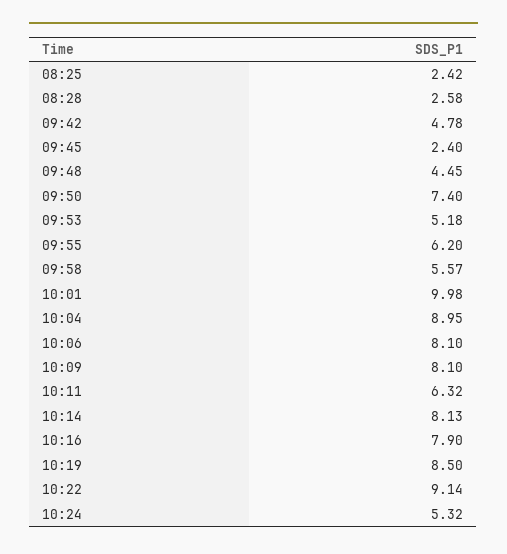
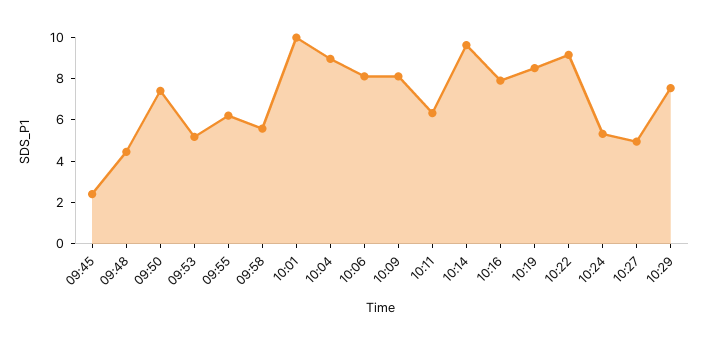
08:25: 2.42 -> none
08:28: 2.58 -> none
09:42: 4.78 -> none
10:14: 8.13 -> 9.5
10:27: none -> 5
10:29: none -> 7.5

